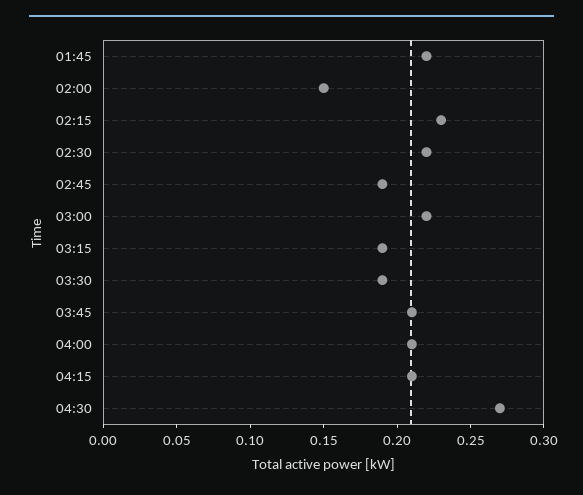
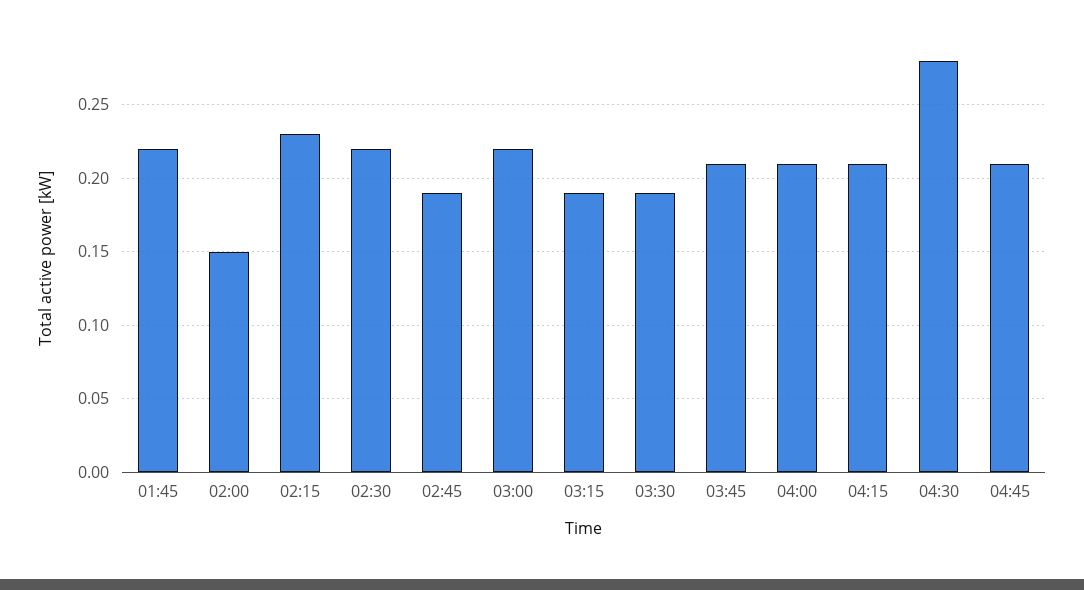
04:30: 0.27 -> 0.28
04:45: none -> 0.21

